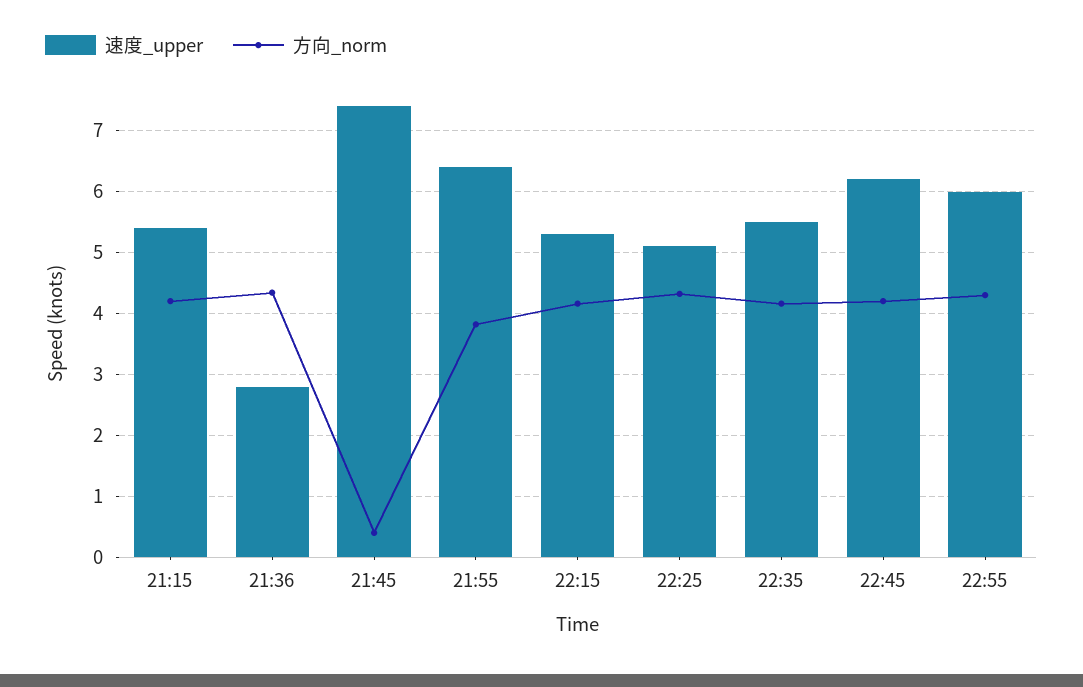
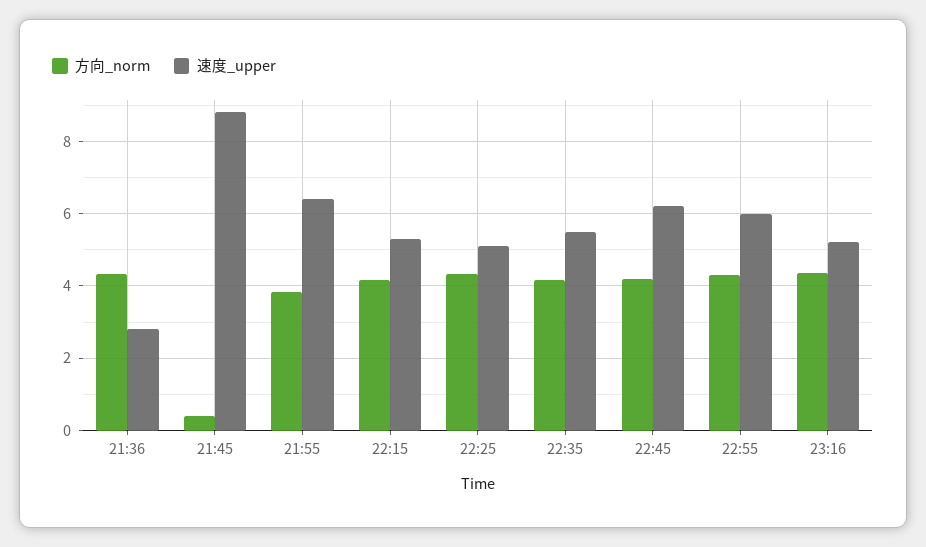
速度_upper, 21:15: 5.4 -> none
方向_norm, 21:15: 4.2 -> none
速度_upper, 21:45: 7.4 -> 8.8
方向_norm, 23:16: none -> 4.4
速度_upper, 23:16: none -> 5.2

